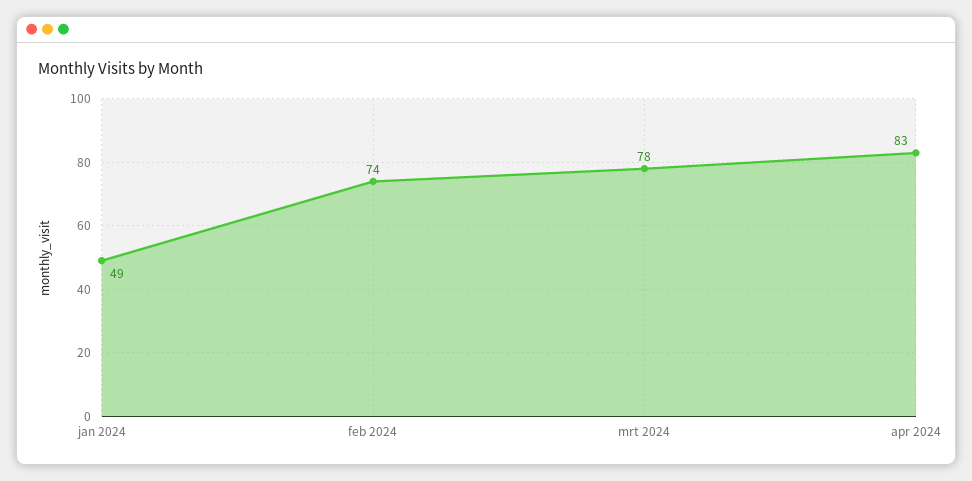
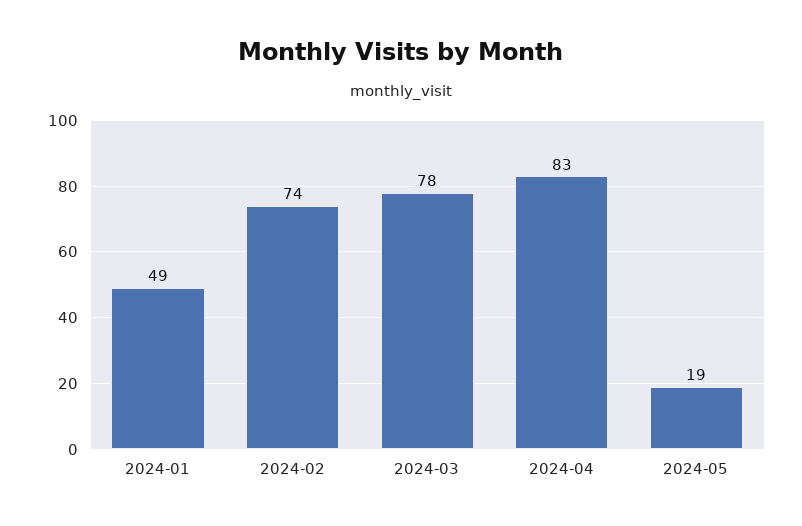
2024-05: none -> 19

